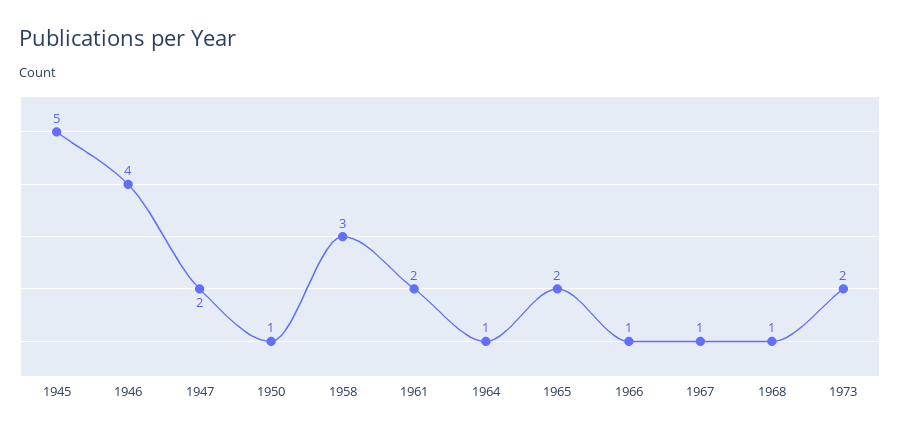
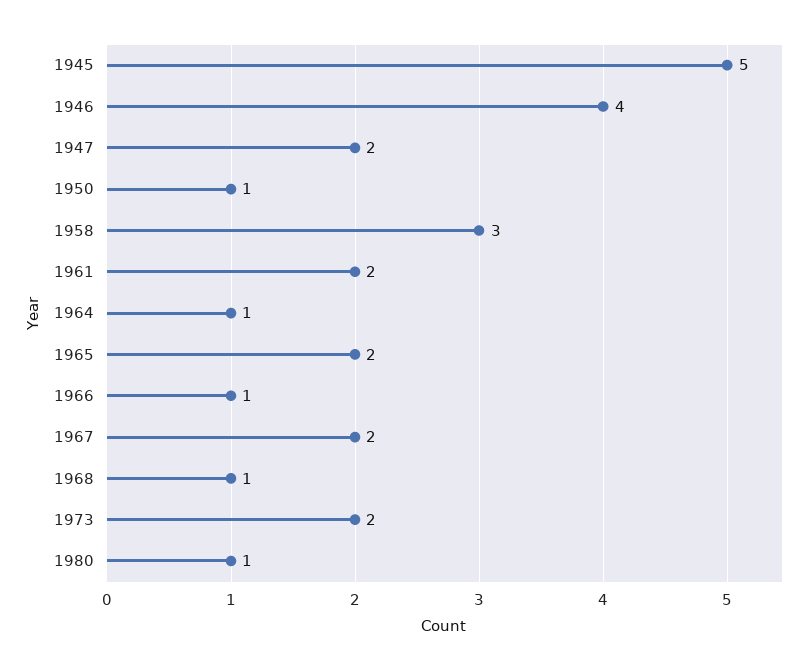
1967: 1 -> 2
1980: none -> 1

